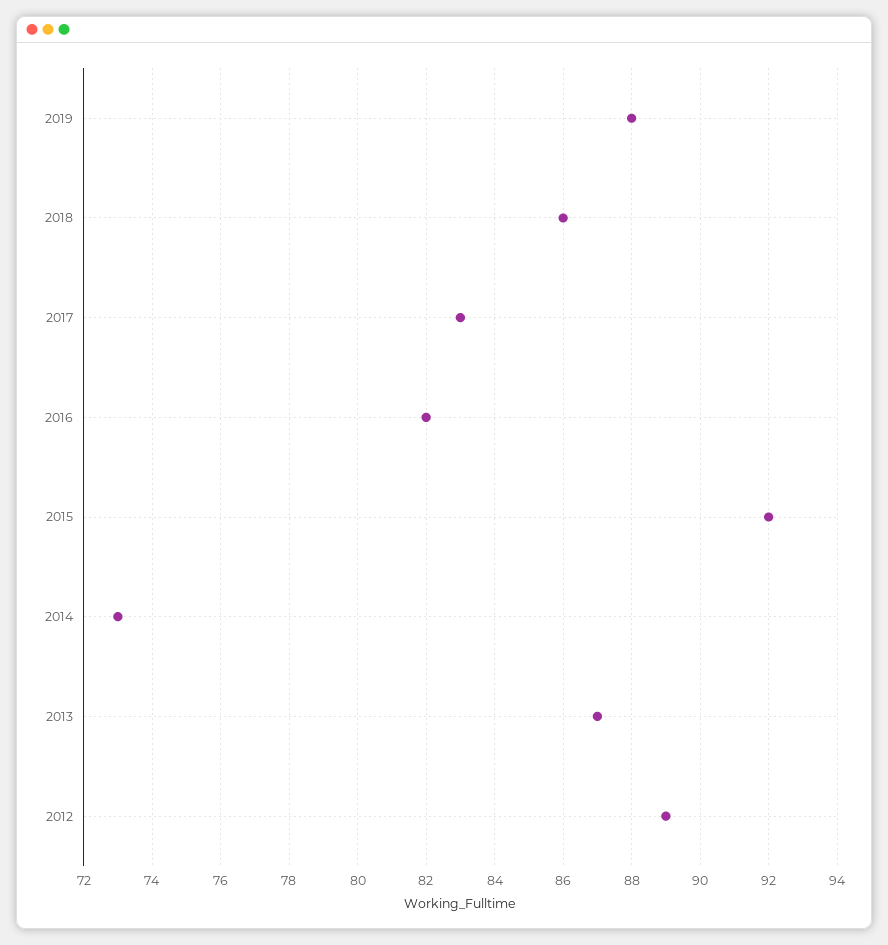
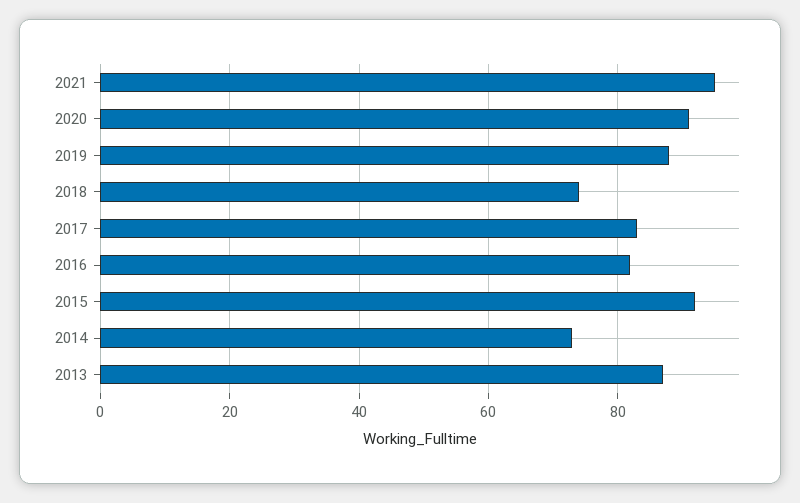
2018: 86 -> 75
2012: 89 -> none
2021: none -> 95
2020: none -> 90

